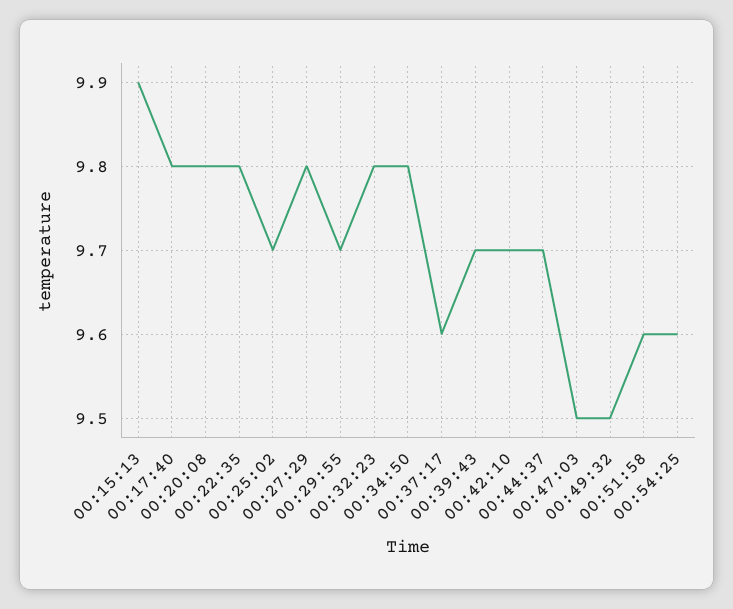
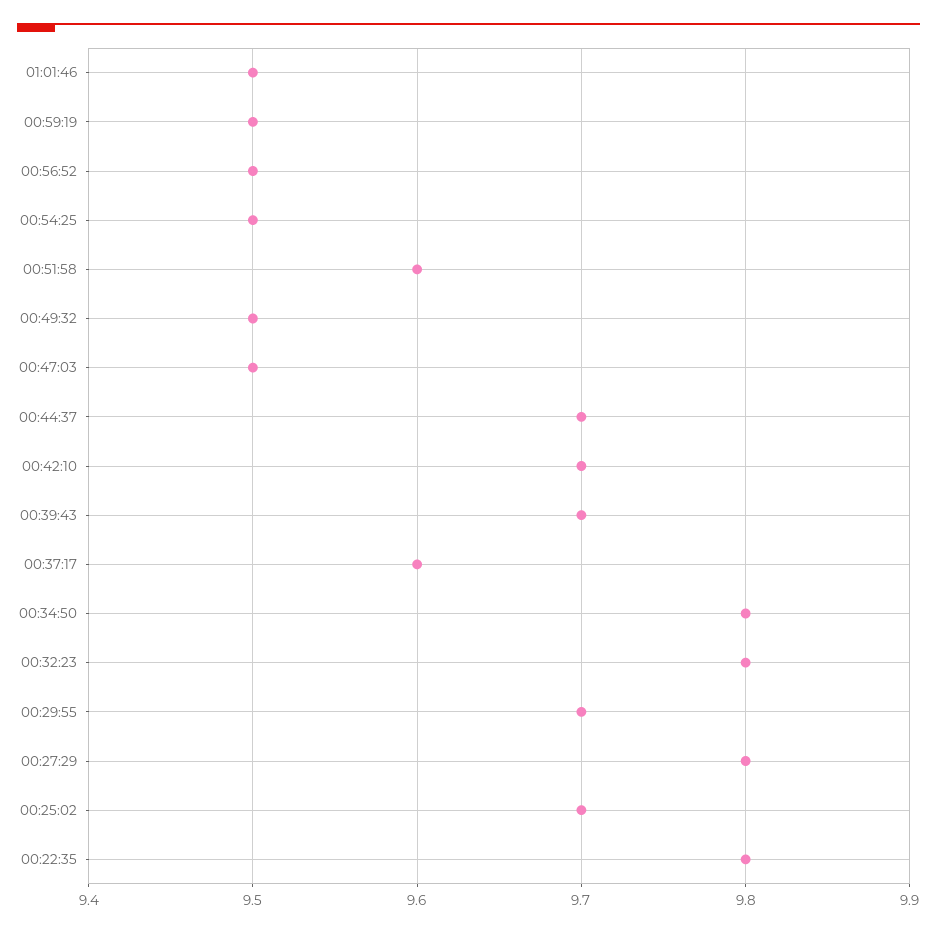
00:15:13: 9.9 -> none
00:17:40: 9.8 -> none
00:20:08: 9.8 -> none
00:54:25: 9.6 -> 9.5
01:01:46: none -> 9.5
00:59:19: none -> 9.5
00:56:52: none -> 9.5

